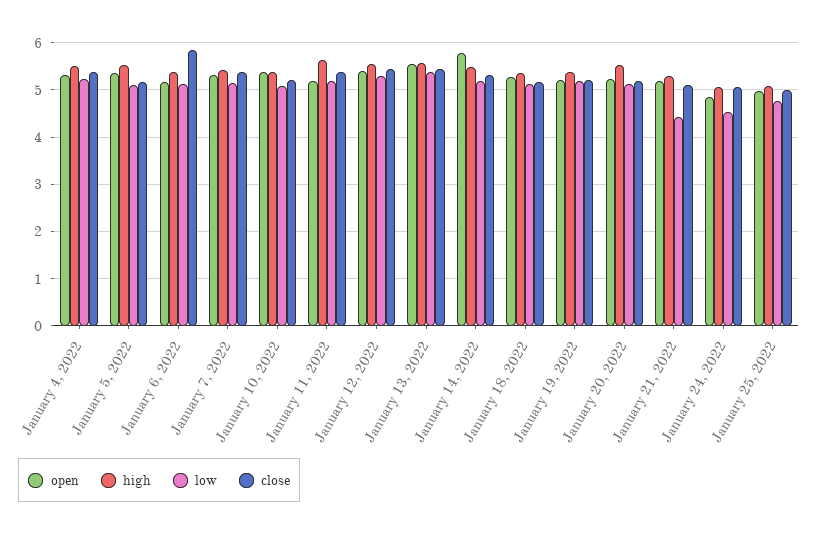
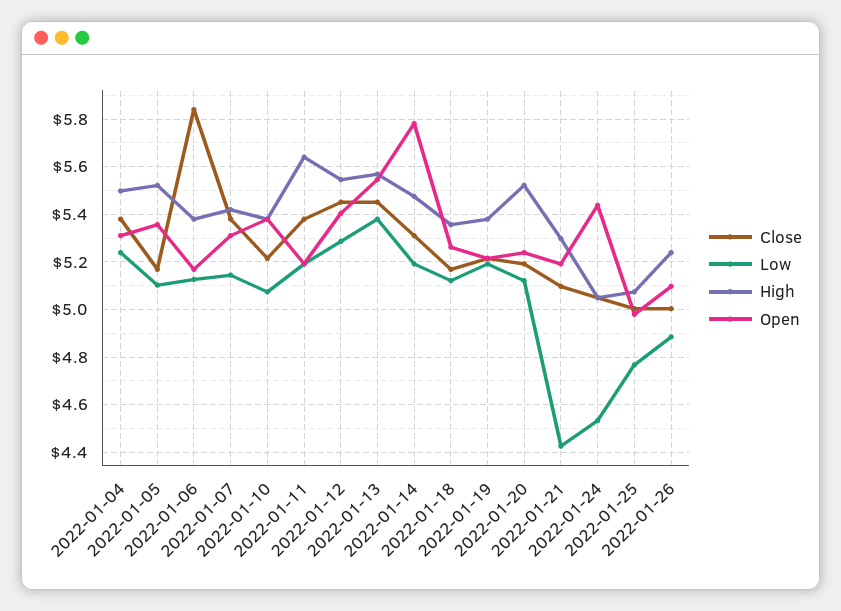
open, January 24, 2022: 4.8 -> 5.45
close, 2022-01-26: none -> 5
low, 2022-01-26: none -> 4.9
high, 2022-01-26: none -> 5.25
open, 2022-01-26: none -> 5.1

